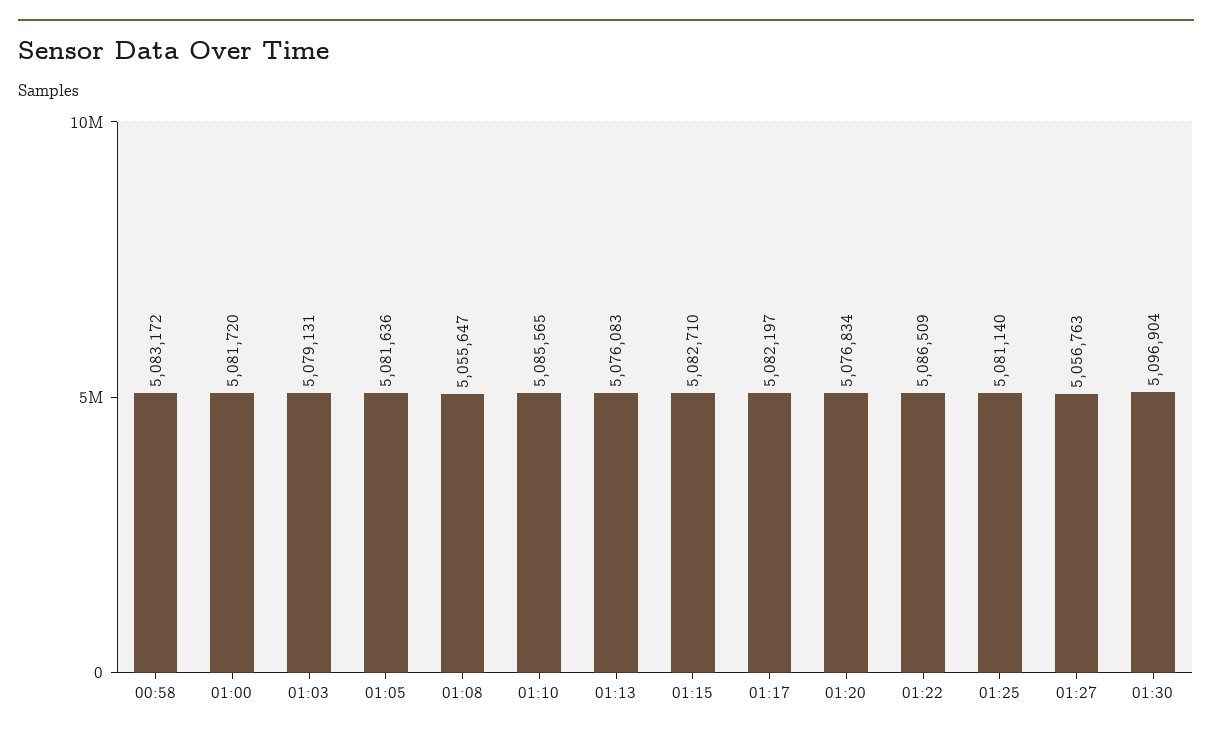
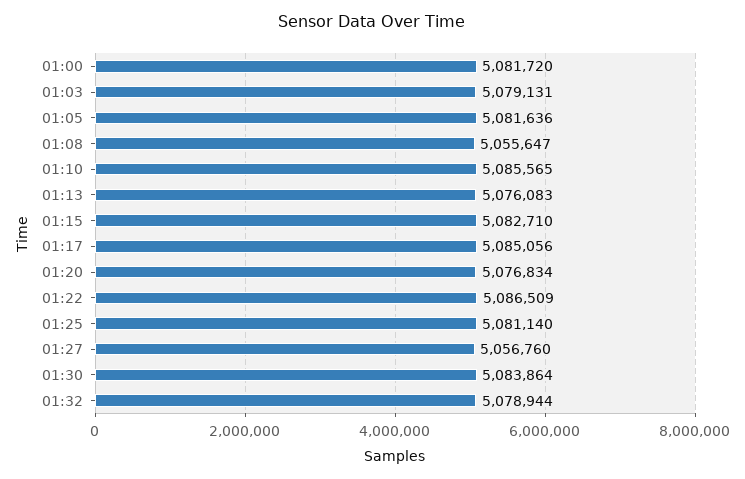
00:58: 5083172 -> none
01:17: 5082197 -> 5085056
01:27: 5056763 -> 5056760
01:30: 5096904 -> 5083864
01:32: none -> 5078944

